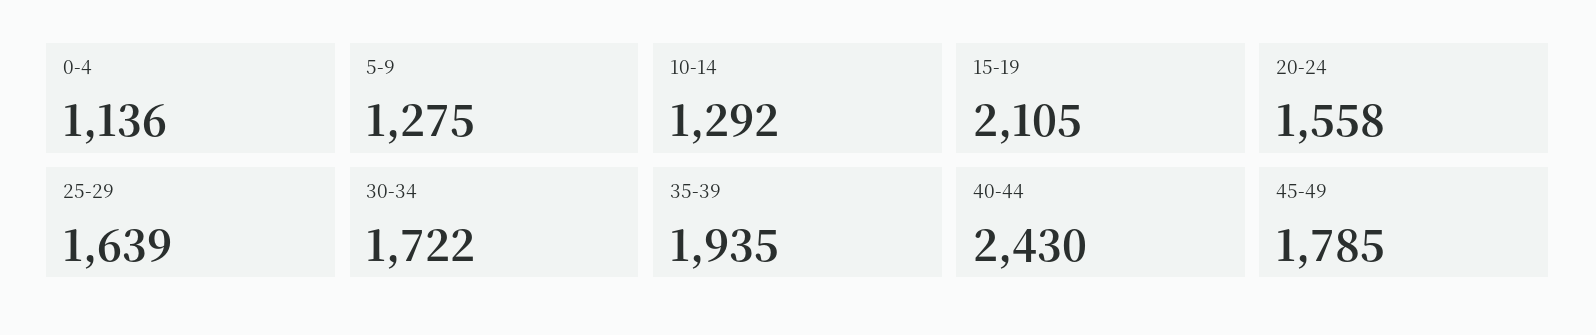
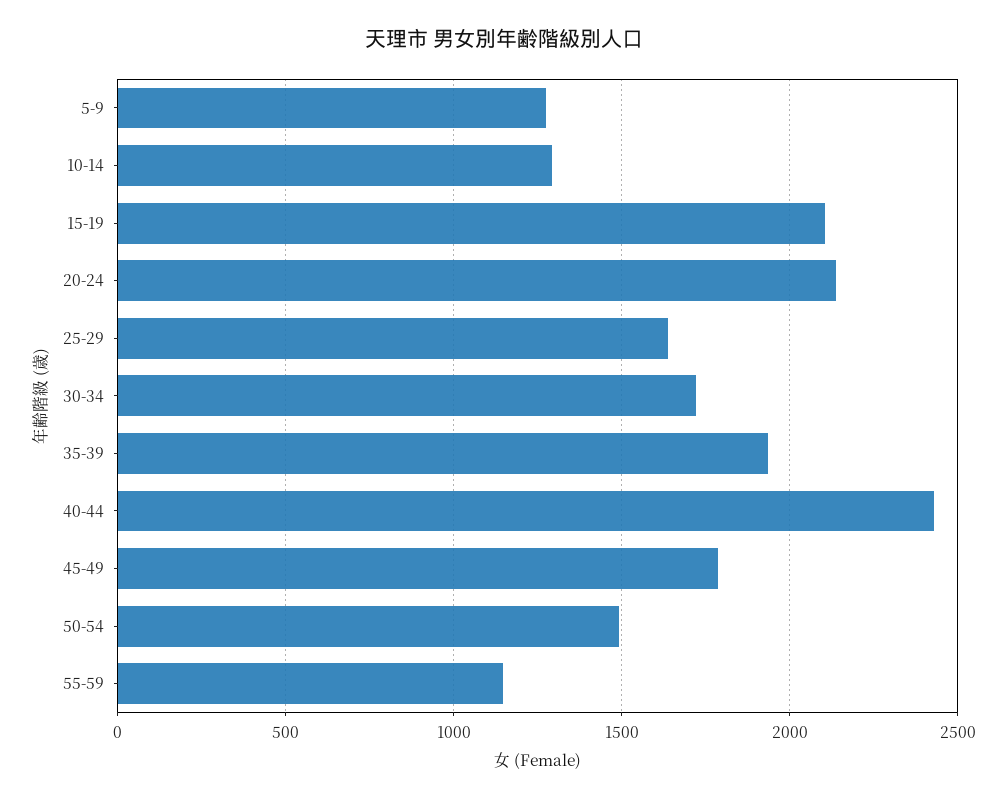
0-4: 1136 -> none
20-24: 1558 -> 2150
50-54: none -> 1500
55-59: none -> 1150

